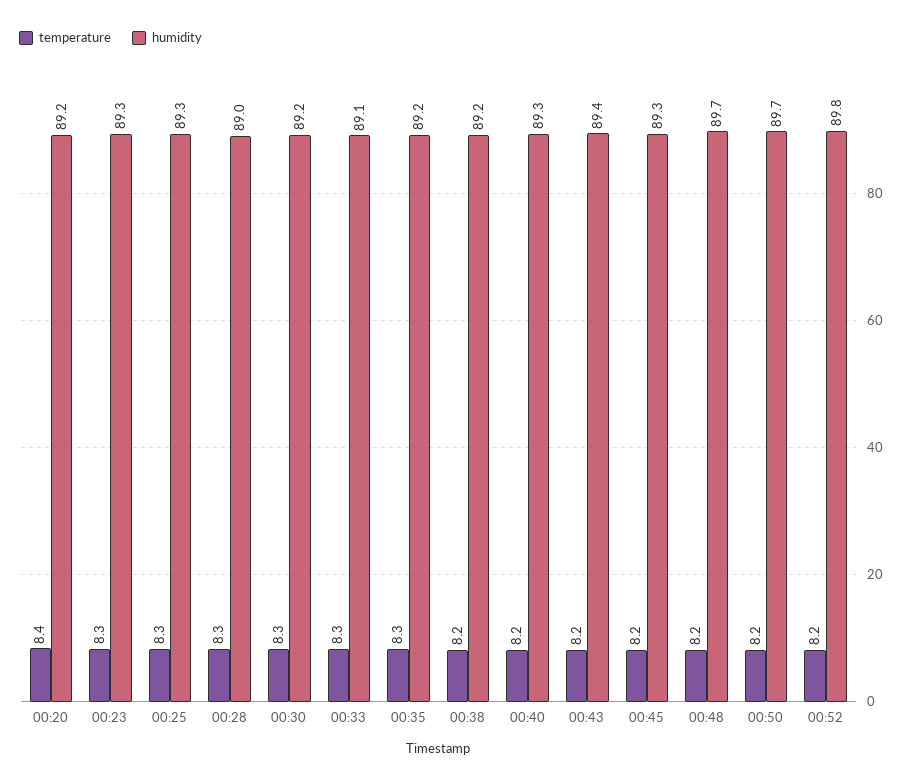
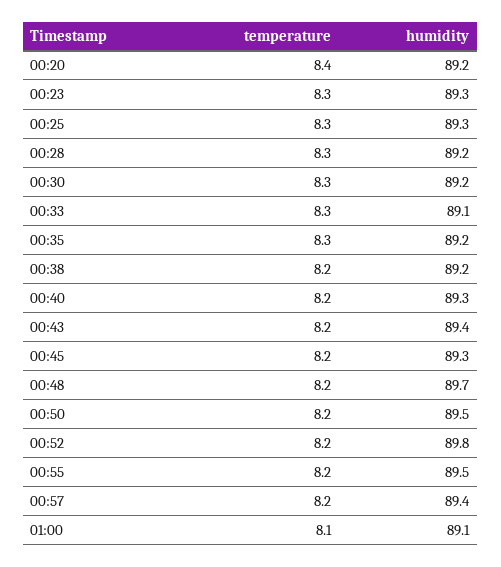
humidity, 00:28: 89 -> 89.2
humidity, 00:50: 89.7 -> 89.5
temperature, 00:55: none -> 8.2
humidity, 00:55: none -> 89.5
temperature, 00:57: none -> 8.2
humidity, 00:57: none -> 89.4
temperature, 01:00: none -> 8.1
humidity, 01:00: none -> 89.1

